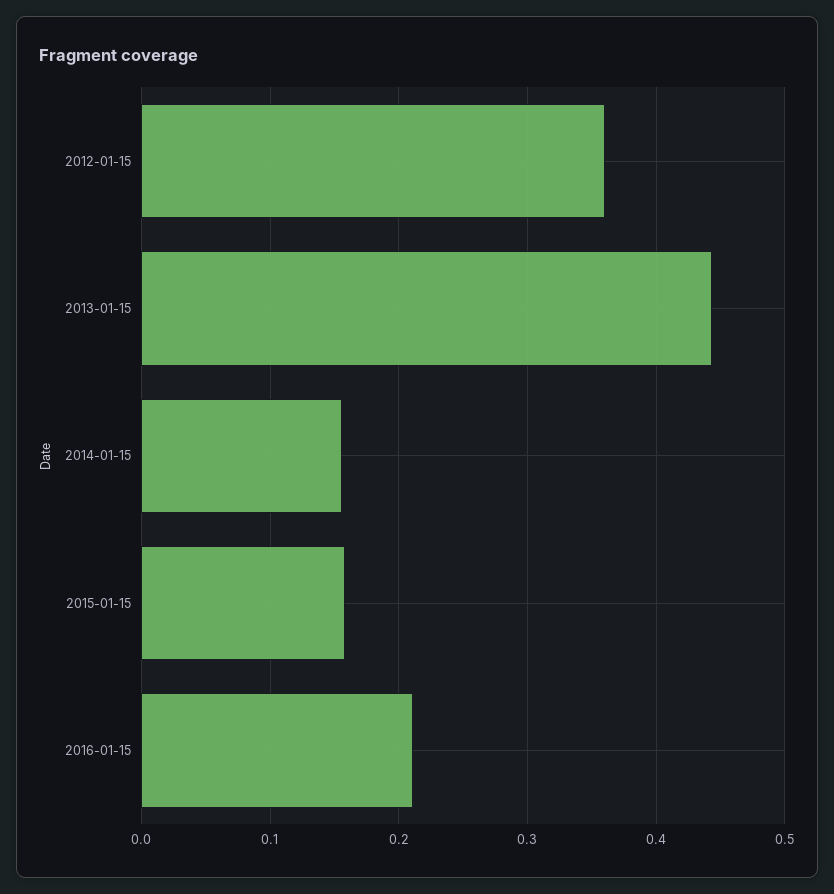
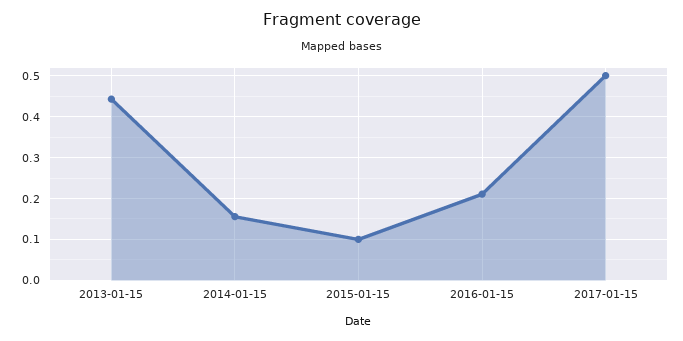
2012-01-15: 0.36 -> none
2015-01-15: 0.16 -> 0.1
2017-01-15: none -> 0.5

